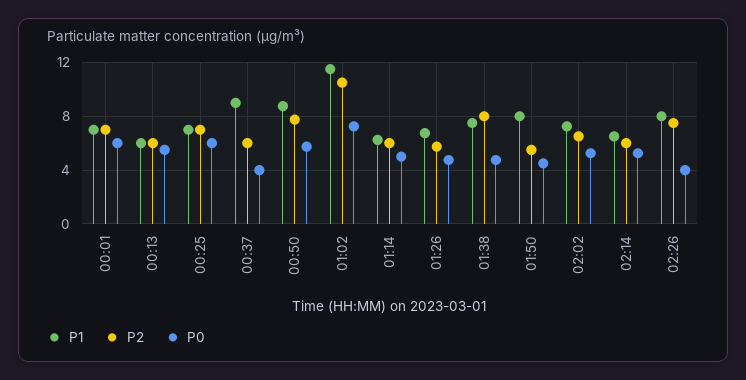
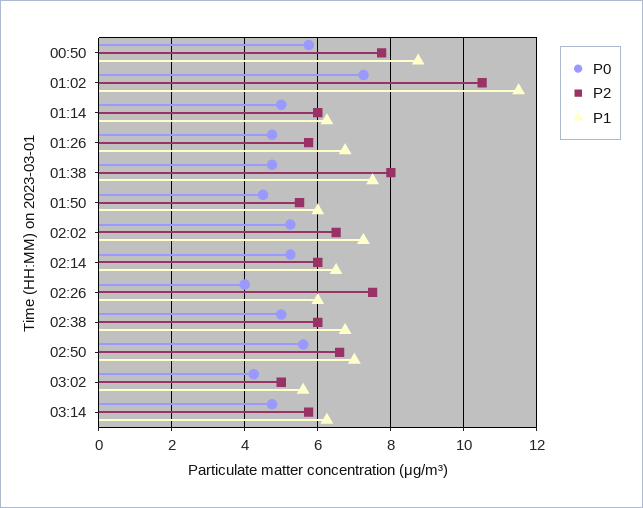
P1, 00:01: 7 -> none
P2, 00:01: 7 -> none
P0, 00:01: 6 -> none
P1, 00:13: 6 -> none
P2, 00:13: 6 -> none
P0, 00:13: 5.5 -> none
P1, 00:25: 7 -> none
P2, 00:25: 7 -> none
P0, 00:25: 6 -> none
P1, 00:37: 9 -> none
P2, 00:37: 6 -> none
P0, 00:37: 4 -> none
P1, 01:50: 8 -> 6
P1, 02:26: 8 -> 6
P0, 02:38: none -> 5
P2, 02:38: none -> 6
P1, 02:38: none -> 6.8
P0, 02:50: none -> 5.6
P2, 02:50: none -> 6.6
P1, 02:50: none -> 7
P0, 03:02: none -> 4.2
P2, 03:02: none -> 5
P1, 03:02: none -> 5.6
P0, 03:14: none -> 4.8
P2, 03:14: none -> 5.8
P1, 03:14: none -> 6.2

